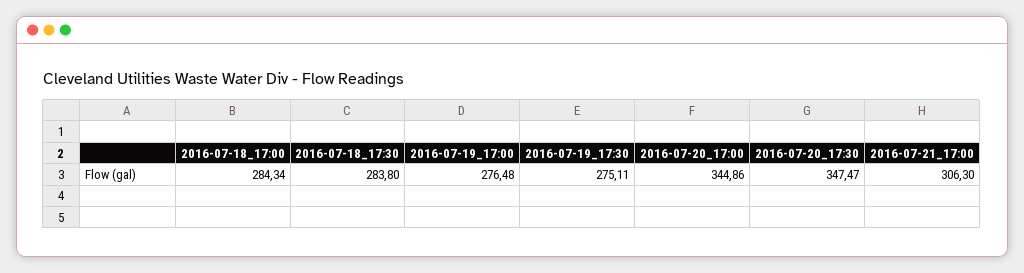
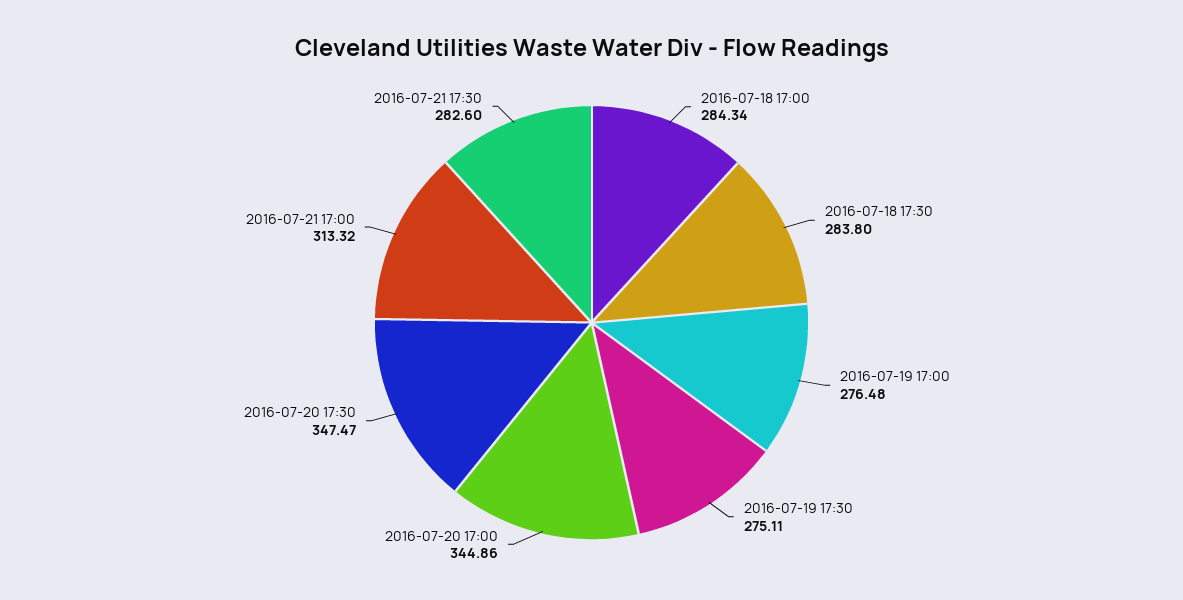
2016-07-21_17:00: 306.3 -> 313.32
2016-07-21 17:30: none -> 282.6

